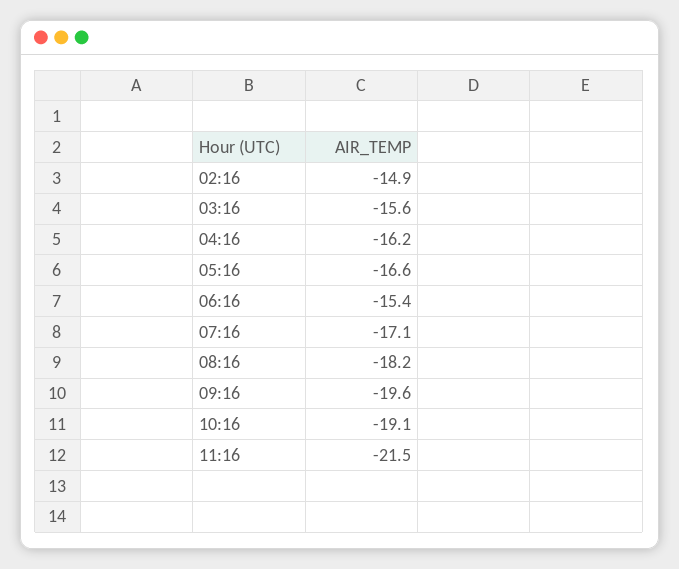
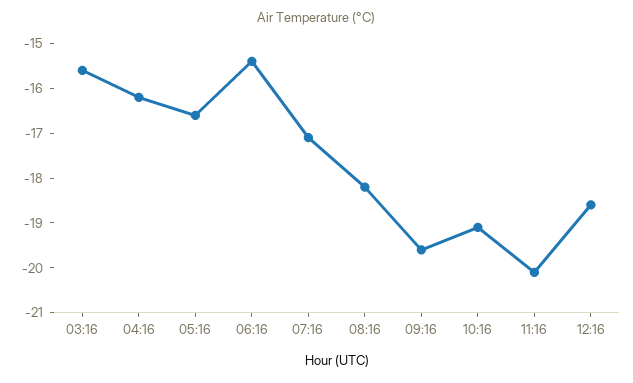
02:16: -14.9 -> none
11:16: -21.5 -> -20
12:16: none -> -18.5

